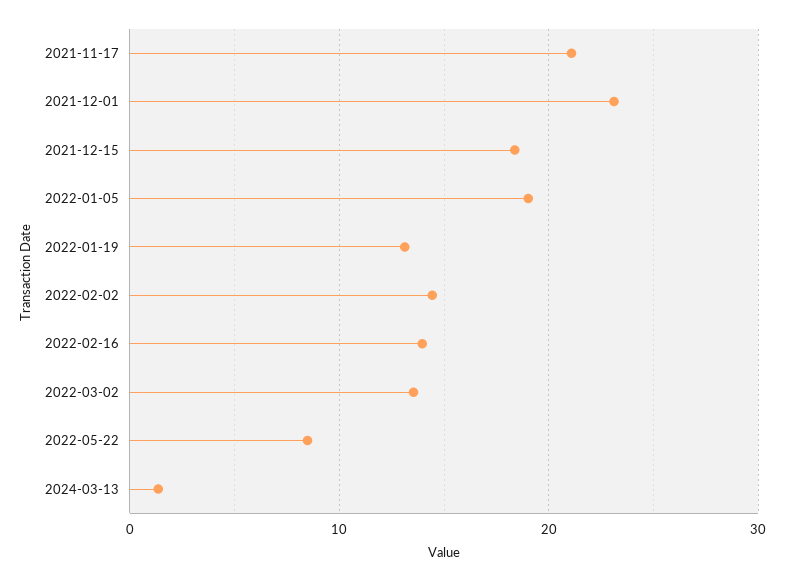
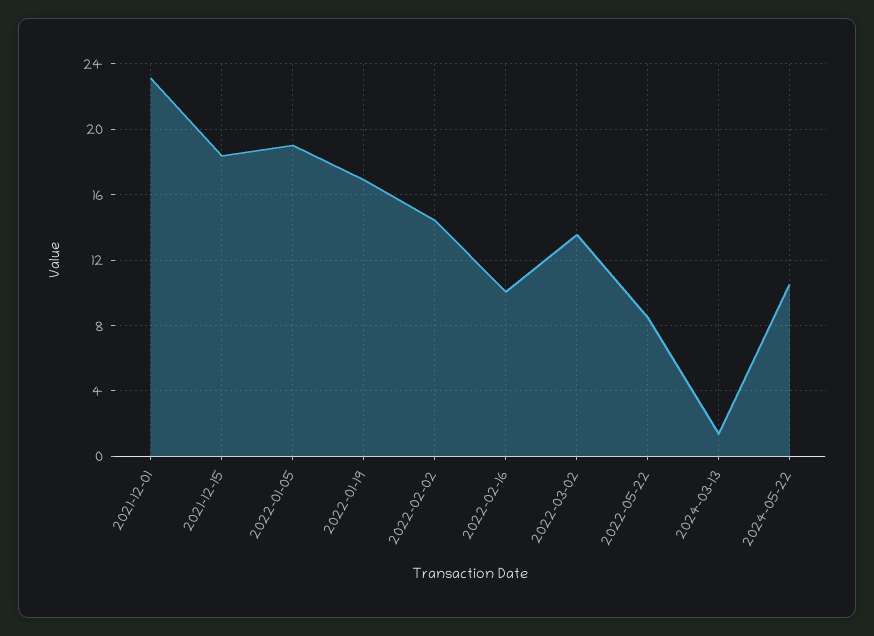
2021-11-17: 21 -> none
2022-01-19: 13 -> 17
2022-02-16: 14 -> 10
2024-05-22: none -> 10.5

